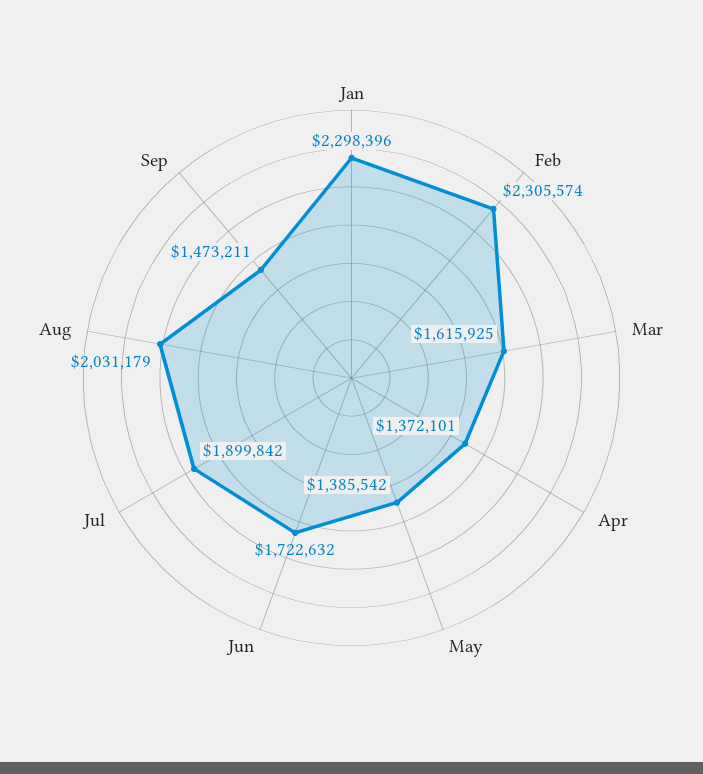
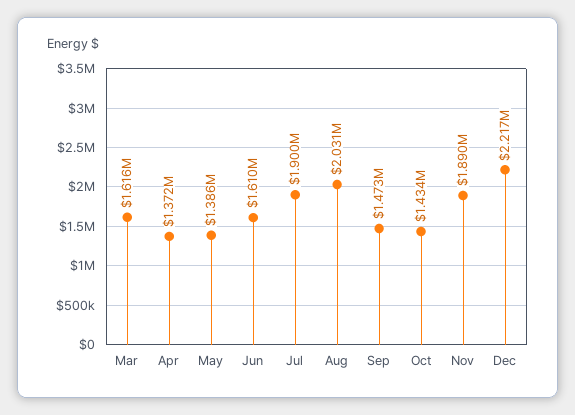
Jan: 2298396 -> none
Feb: 2305574 -> none
Jun: 1722632 -> 1610000
Oct: none -> 1434000
Nov: none -> 1890000
Dec: none -> 2217000

